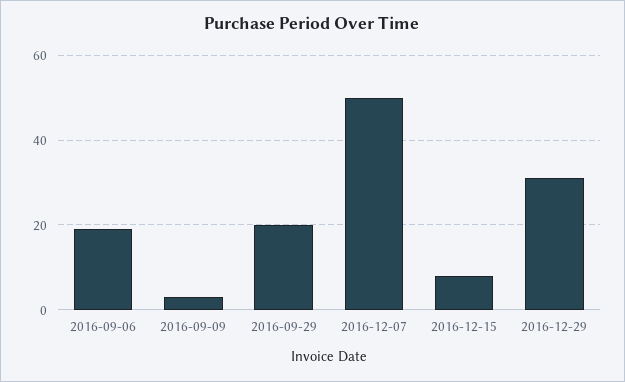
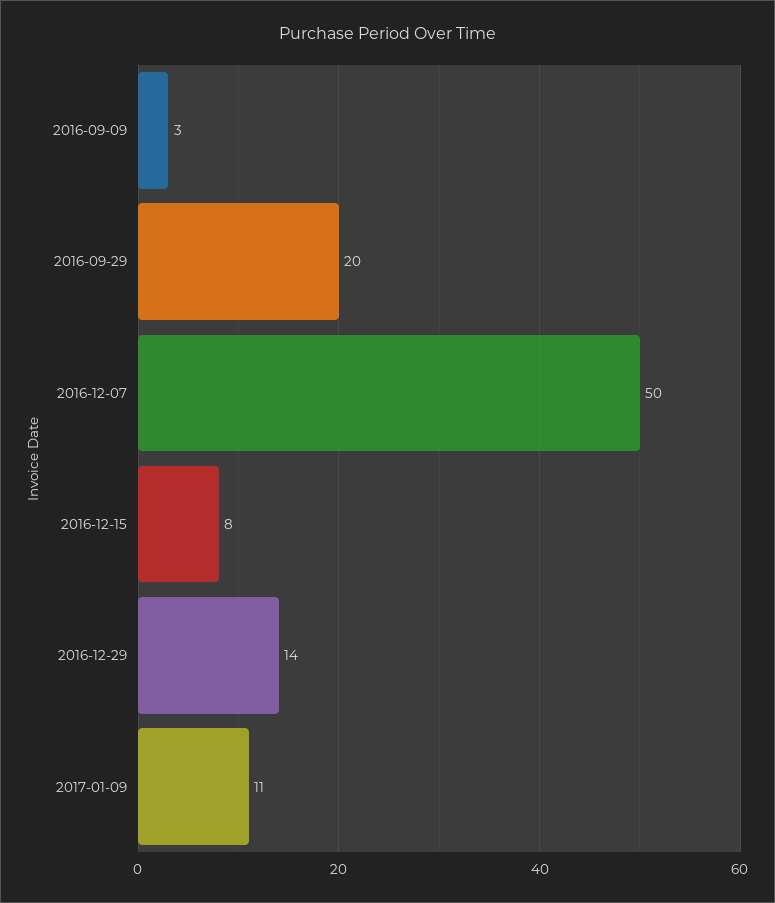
2016-09-06: 20 -> none
2016-12-29: 30 -> 14
2017-01-09: none -> 11

